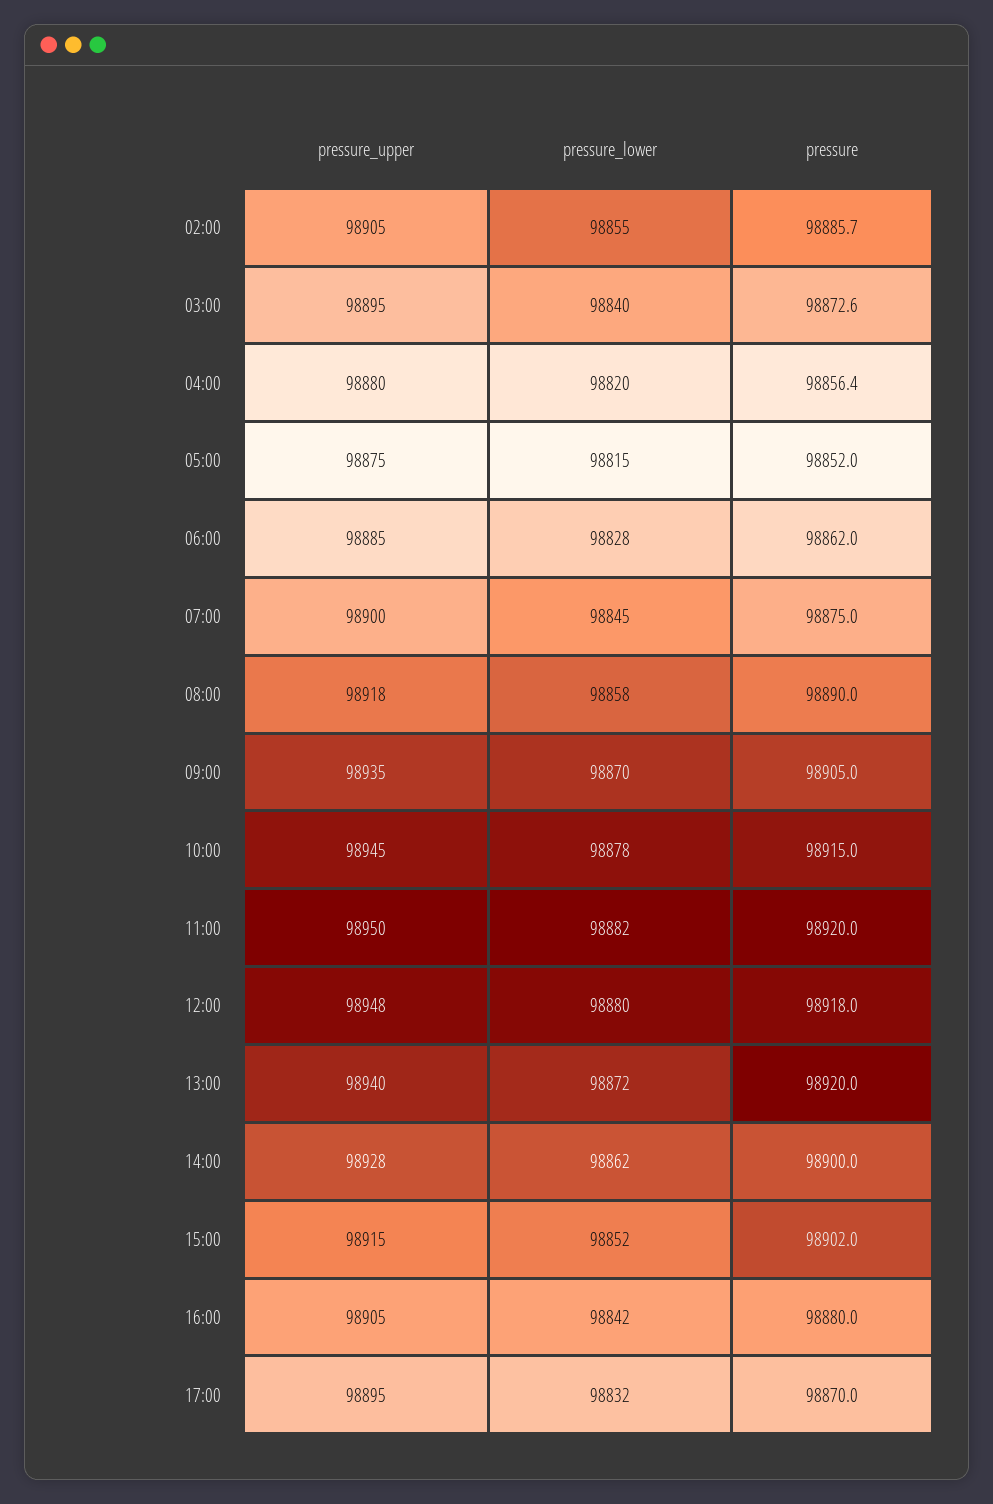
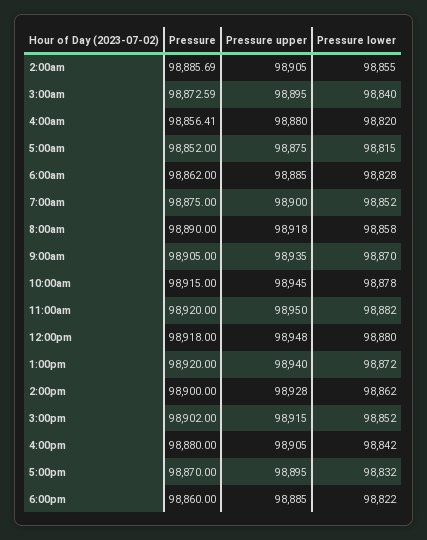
pressure_lower, 07:00: 98845 -> 98852
pressure, 6:00pm: none -> 98860
pressure_upper, 6:00pm: none -> 98885
pressure_lower, 6:00pm: none -> 98822

